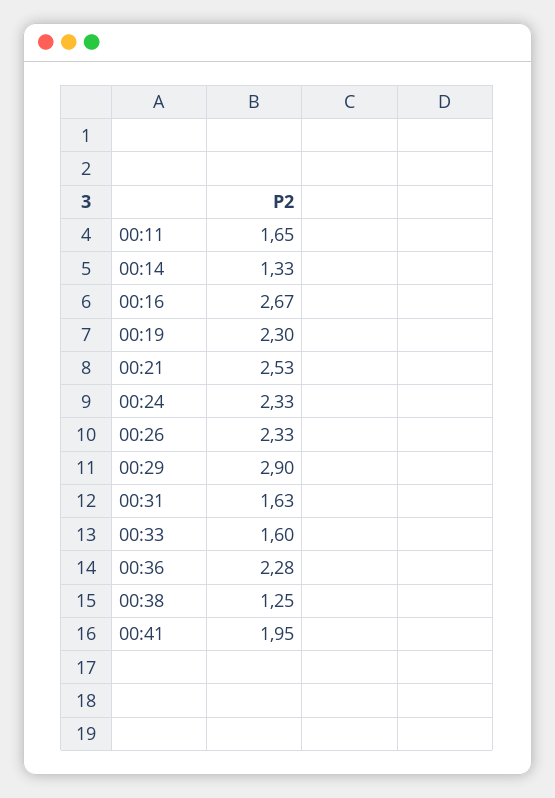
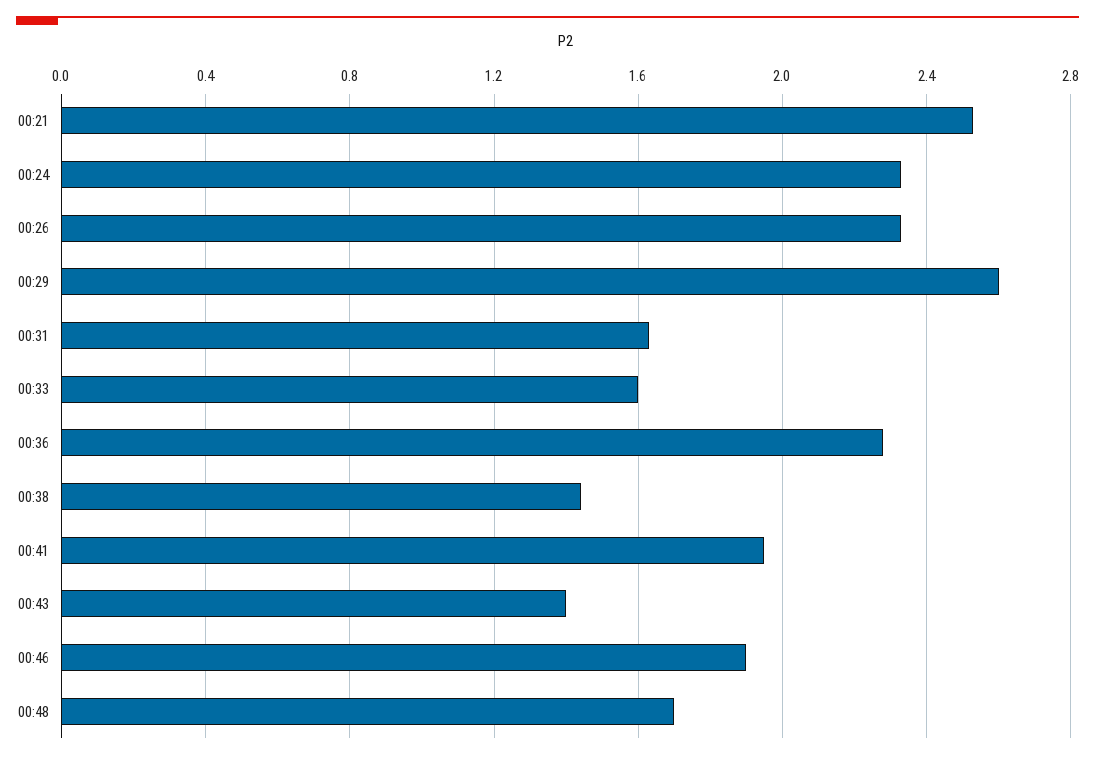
00:11: 1.65 -> none
00:14: 1.33 -> none
00:16: 2.67 -> none
00:19: 2.3 -> none
00:29: 2.9 -> 2.6
00:38: 1.25 -> 1.45
00:43: none -> 1.4
00:46: none -> 1.9
00:48: none -> 1.7

